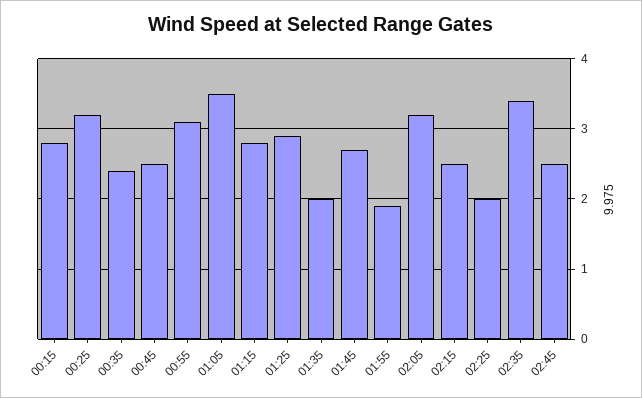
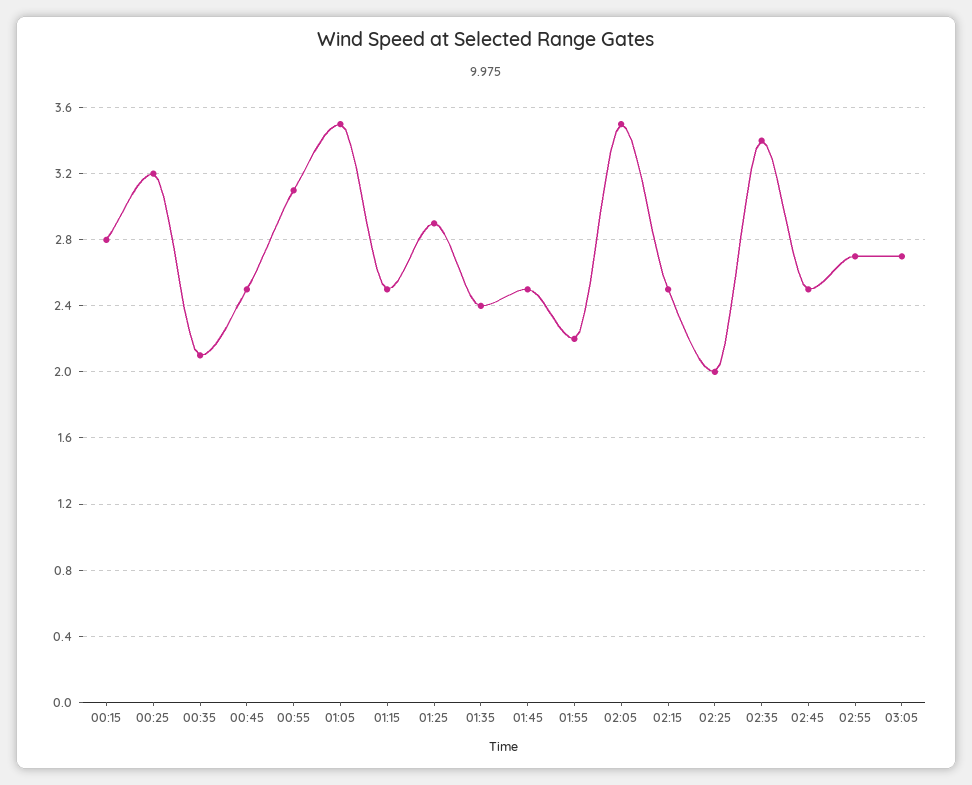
00:35: 2.4 -> 2.1
01:15: 2.8 -> 2.5
01:35: 2 -> 2.4
01:45: 2.7 -> 2.5
01:55: 1.9 -> 2.2
02:05: 3.2 -> 3.5
02:55: none -> 2.7
03:05: none -> 2.7

